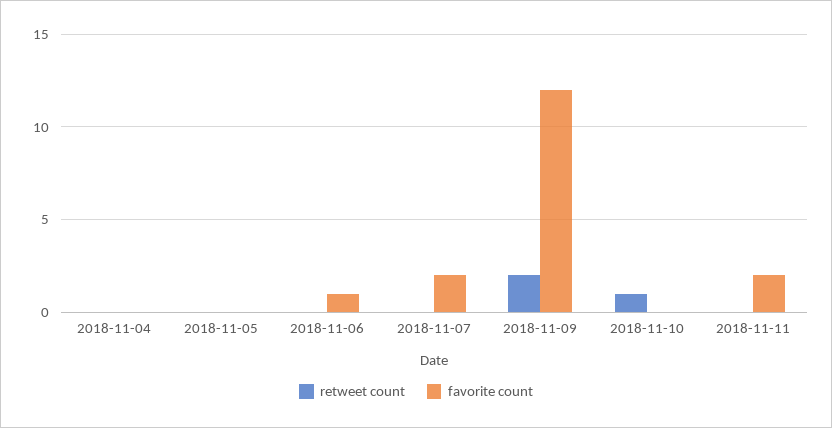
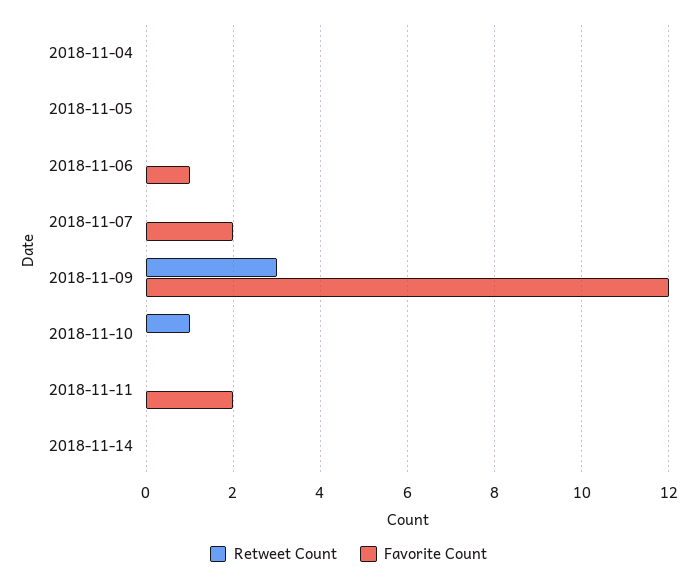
retweet count, 2018-11-09: 2 -> 3
retweet count, 2018-11-14: none -> 0
favorite count, 2018-11-14: none -> 0

